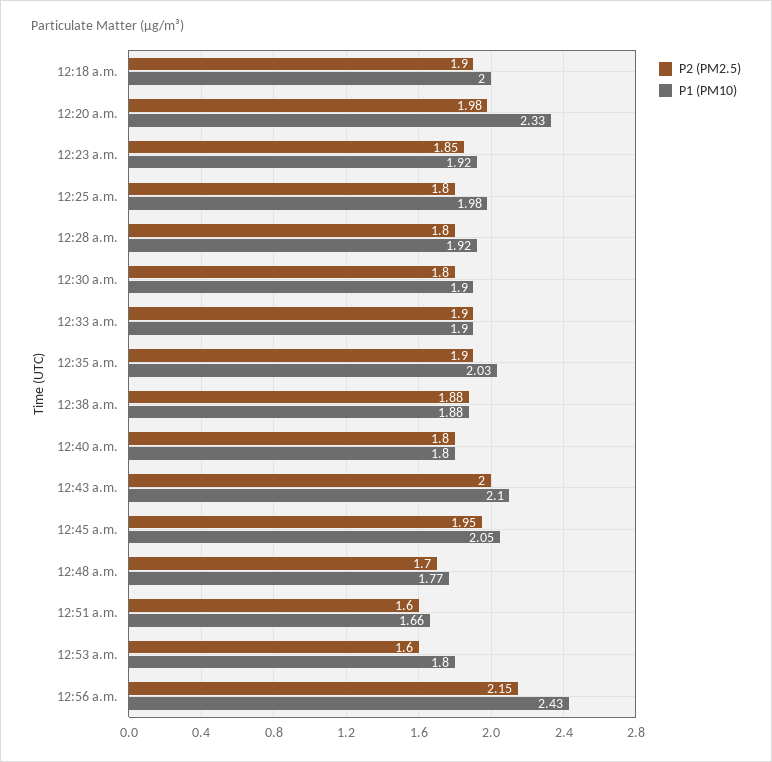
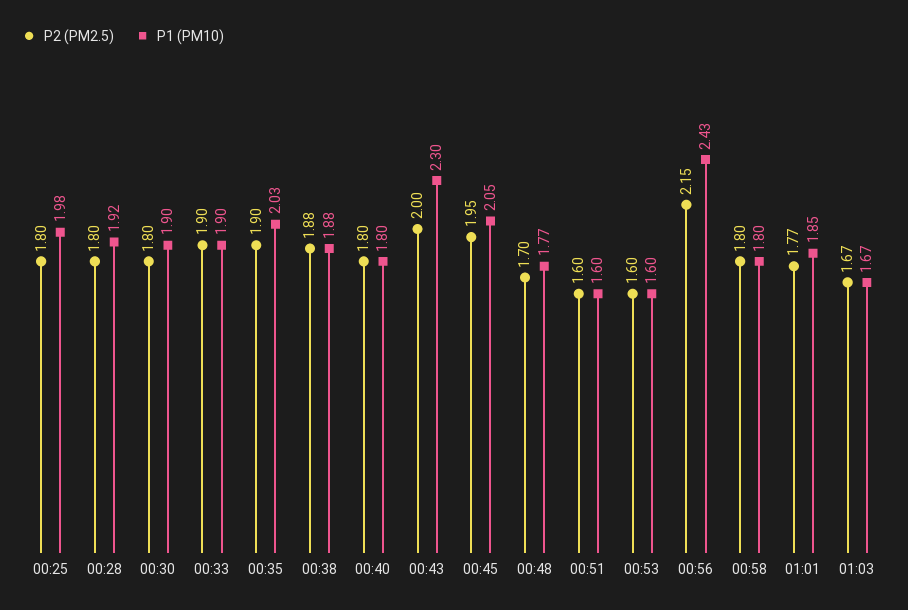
P2 (PM2.5), 12:18 a.m.: 1.9 -> none
P1 (PM10), 12:18 a.m.: 2 -> none
P2 (PM2.5), 12:20 a.m.: 1.98 -> none
P1 (PM10), 12:20 a.m.: 2.33 -> none
P2 (PM2.5), 12:23 a.m.: 1.85 -> none
P1 (PM10), 12:23 a.m.: 1.92 -> none
P1 (PM10), 12:43 a.m.: 2.1 -> 2.3
P1 (PM10), 12:51 a.m.: 1.66 -> 1.6
P1 (PM10), 12:53 a.m.: 1.8 -> 1.6
P2 (PM2.5), 00:58: none -> 1.8
P1 (PM10), 00:58: none -> 1.8
P2 (PM2.5), 01:01: none -> 1.77
P1 (PM10), 01:01: none -> 1.85
P2 (PM2.5), 01:03: none -> 1.67
P1 (PM10), 01:03: none -> 1.67

